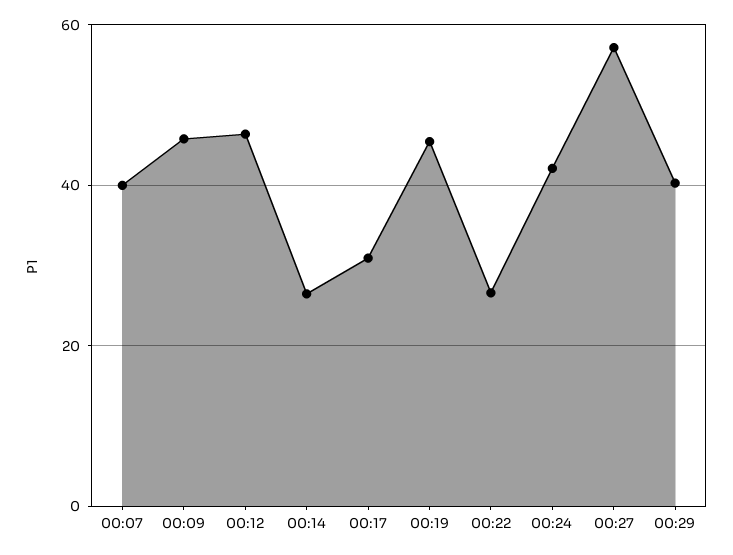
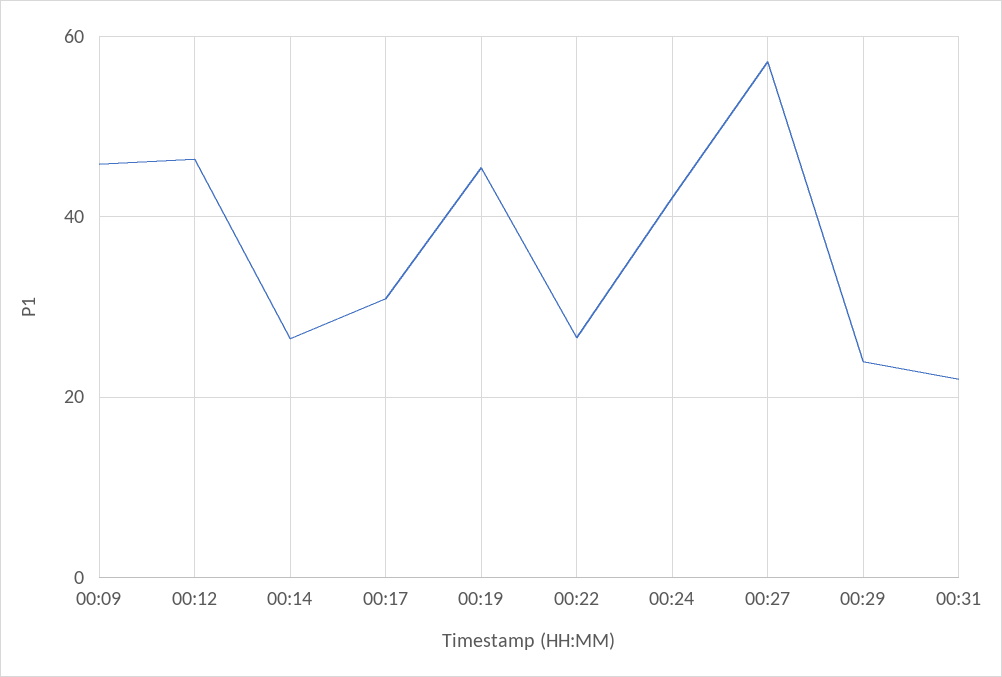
00:07: 40 -> none
00:29: 40 -> 24
00:31: none -> 22

